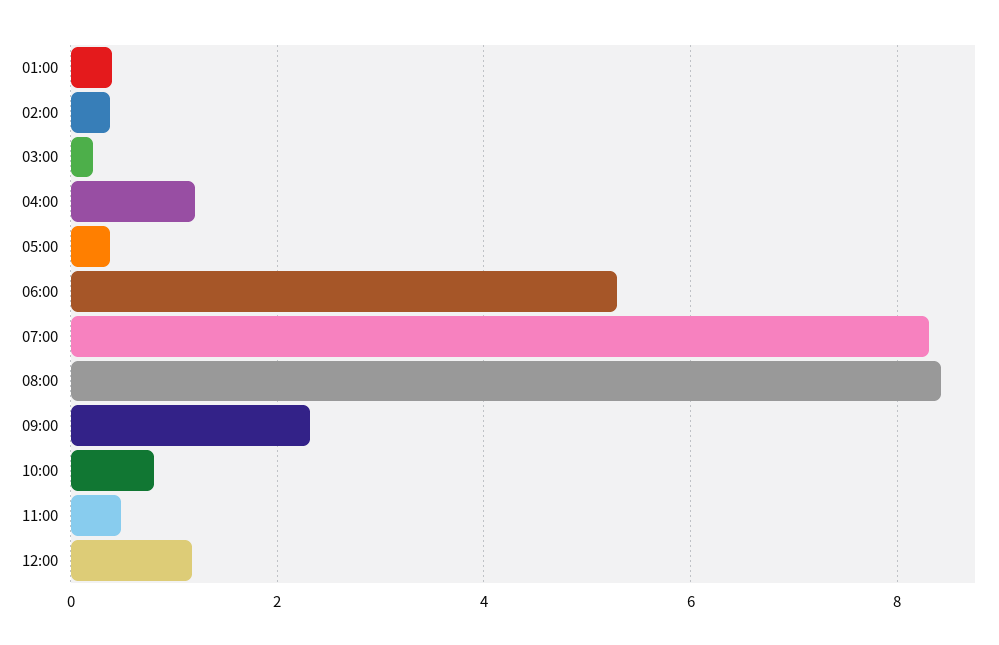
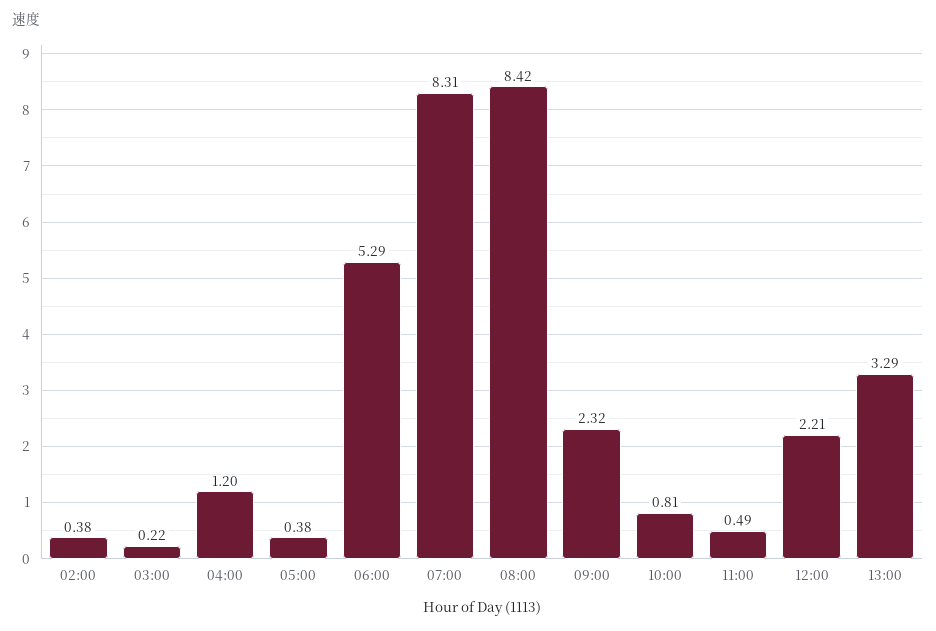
01:00: 0.4 -> none
12:00: 1.2 -> 2.21
13:00: none -> 3.29

